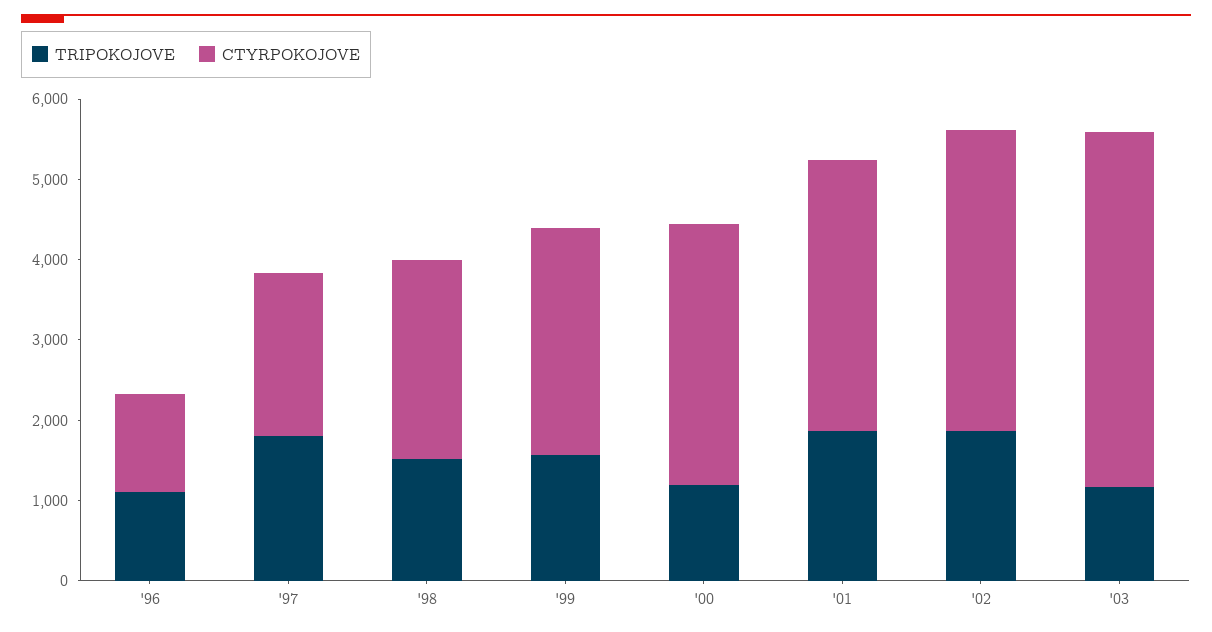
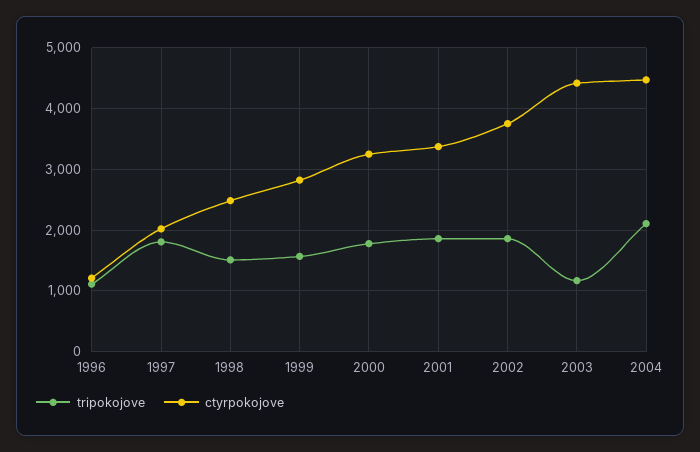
TRIPOKOJOVE, '00: 1200 -> 1800
TRIPOKOJOVE, 2004: none -> 2100
CTYRPOKOJOVE, 2004: none -> 4500

